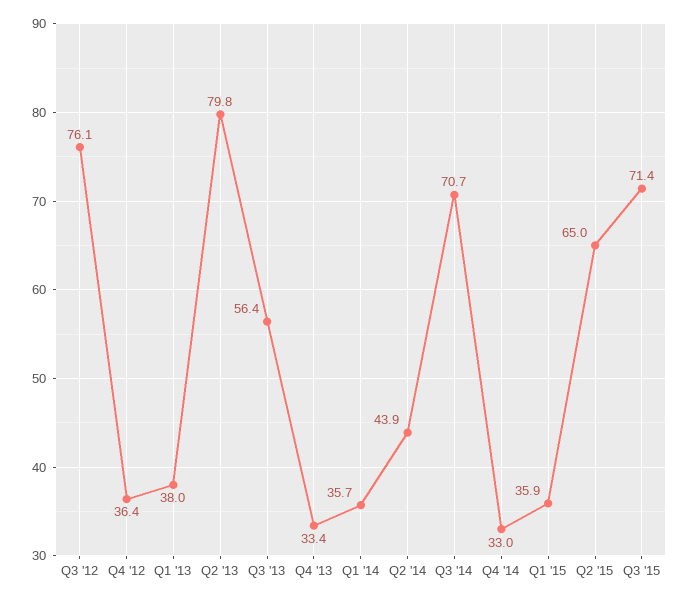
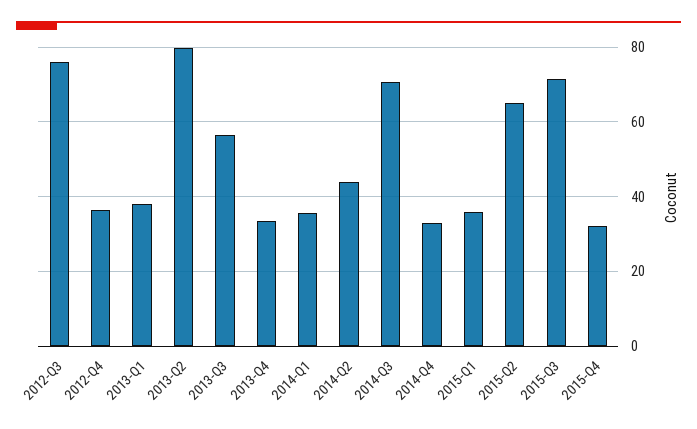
2015-Q4: none -> 32

